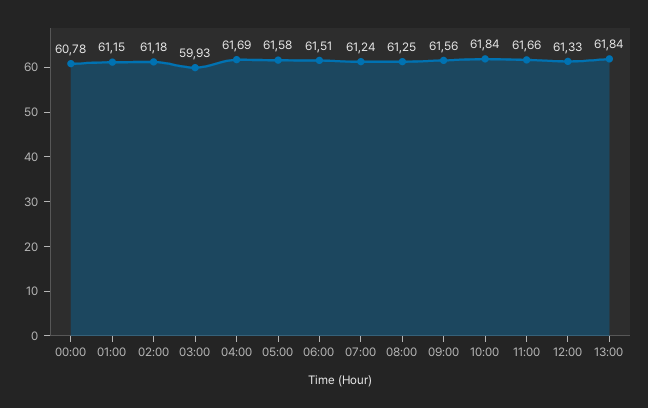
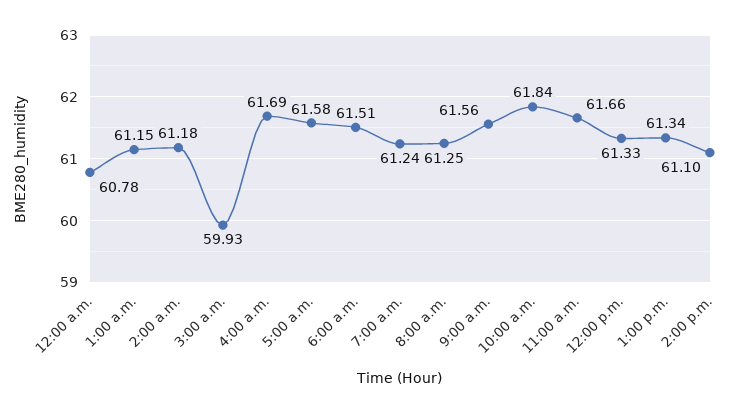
13:00: 61.84 -> 61.34
2:00 p.m.: none -> 61.1

